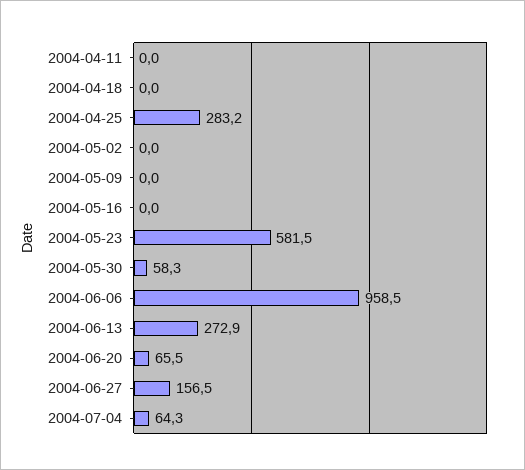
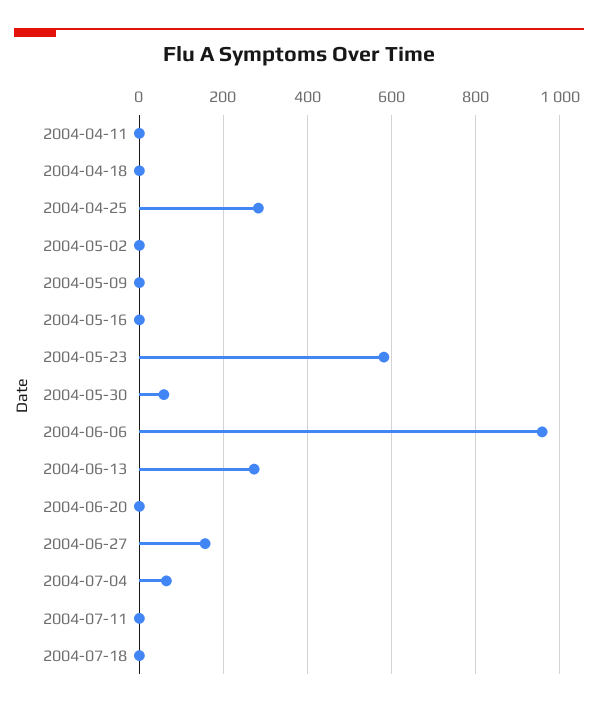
2004-06-20: 65.5 -> 0
2004-07-11: none -> 0
2004-07-18: none -> 0

